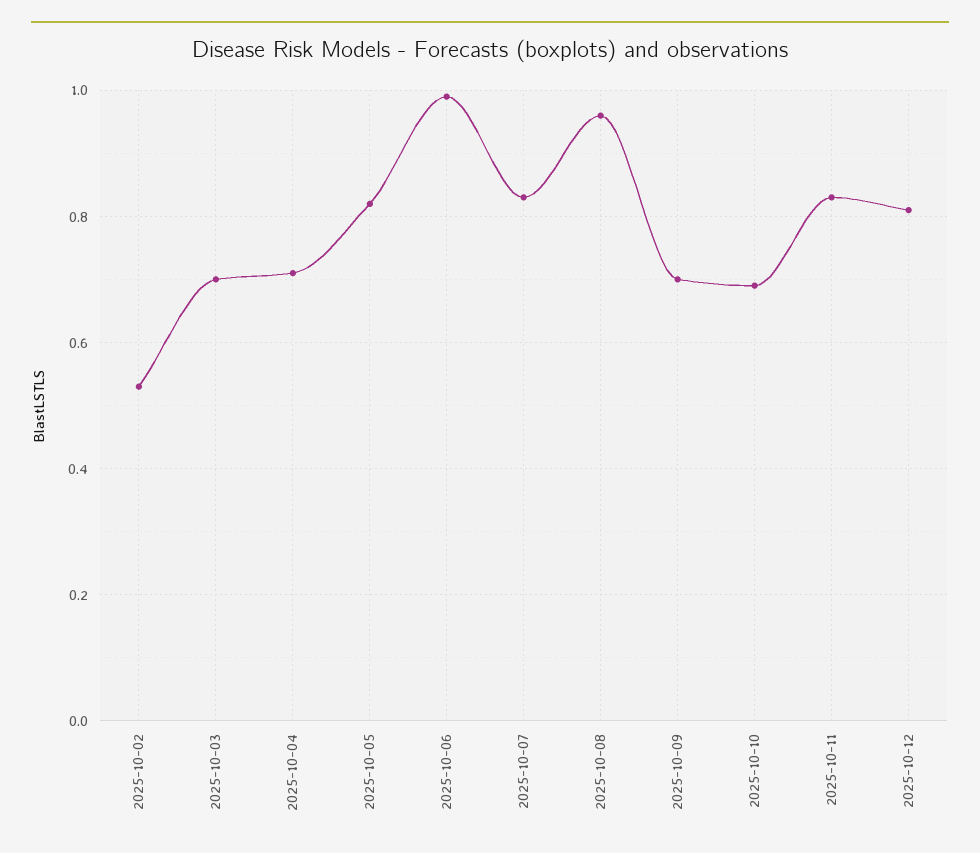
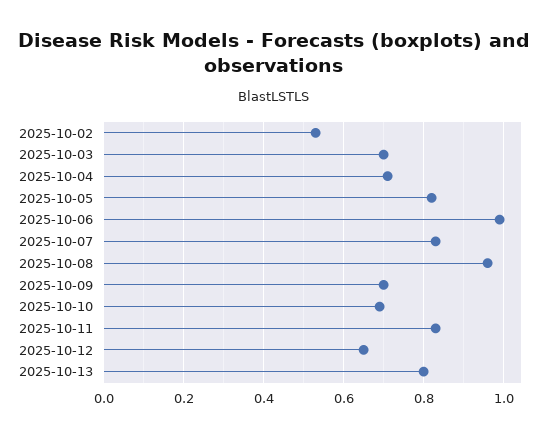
2025-10-12: 0.8 -> 0.65
2025-10-13: none -> 0.8

